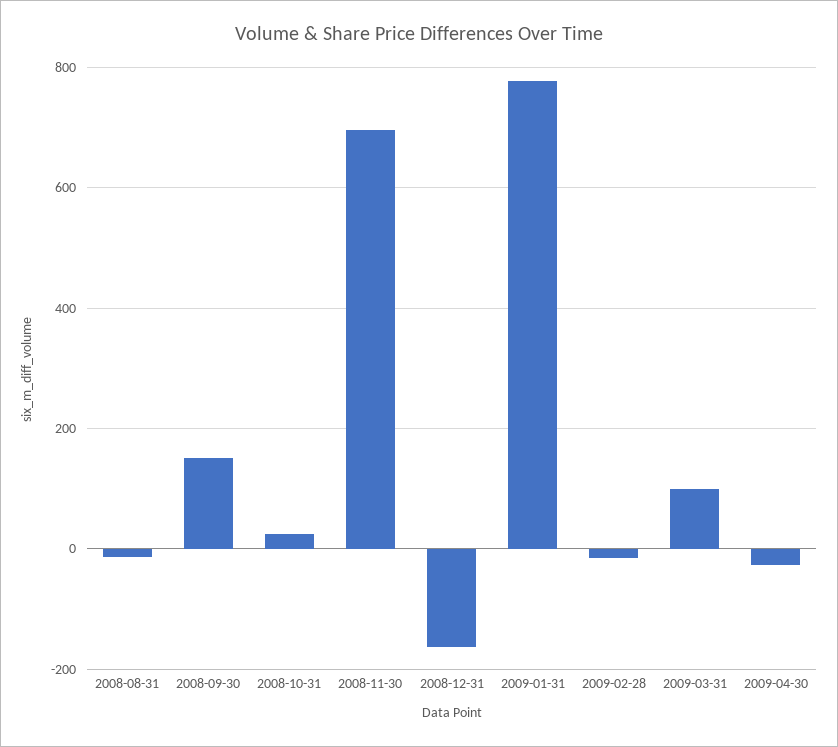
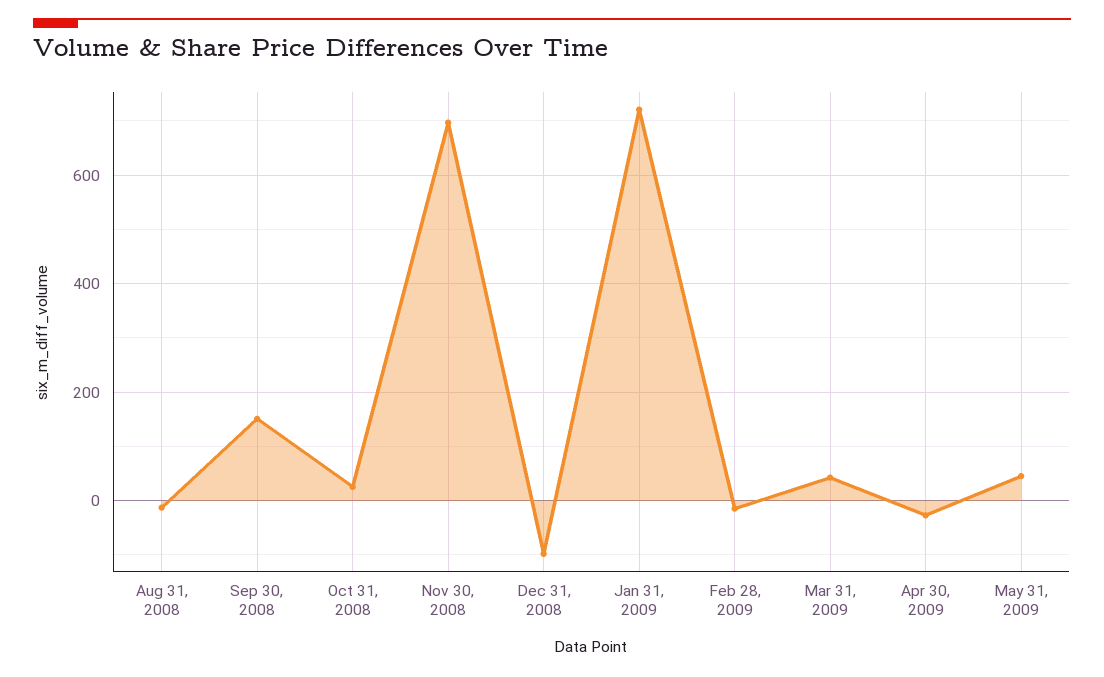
2008-12-31: -160 -> -100
2009-01-31: 780 -> 720
2009-03-31: 100 -> 40
May 31, 2009: none -> 40

